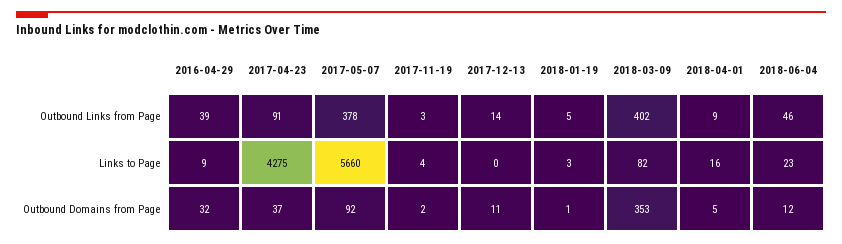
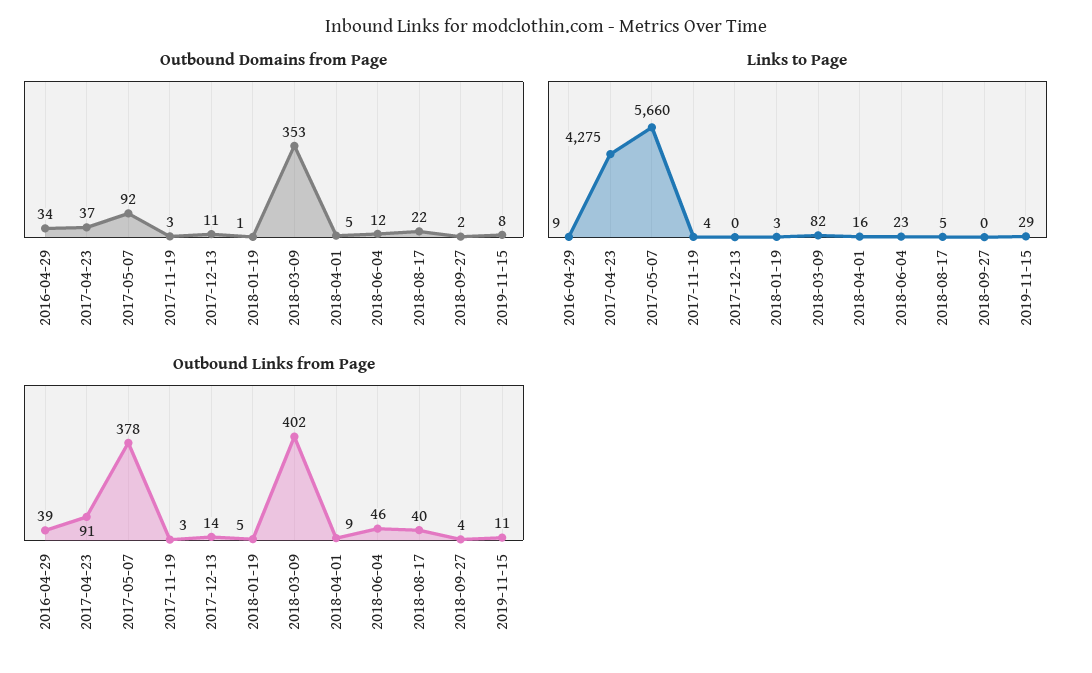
Outbound Domains from Page, 2016-04-29: 32 -> 34
Outbound Domains from Page, 2017-11-19: 2 -> 3
Outbound Domains from Page, 2018-08-17: none -> 22
Outbound Domains from Page, 2018-09-27: none -> 2
Outbound Domains from Page, 2019-11-15: none -> 8
Links to Page, 2018-08-17: none -> 5
Links to Page, 2018-09-27: none -> 0
Links to Page, 2019-11-15: none -> 29
Outbound Links from Page, 2018-08-17: none -> 40
Outbound Links from Page, 2018-09-27: none -> 4
Outbound Links from Page, 2019-11-15: none -> 11

